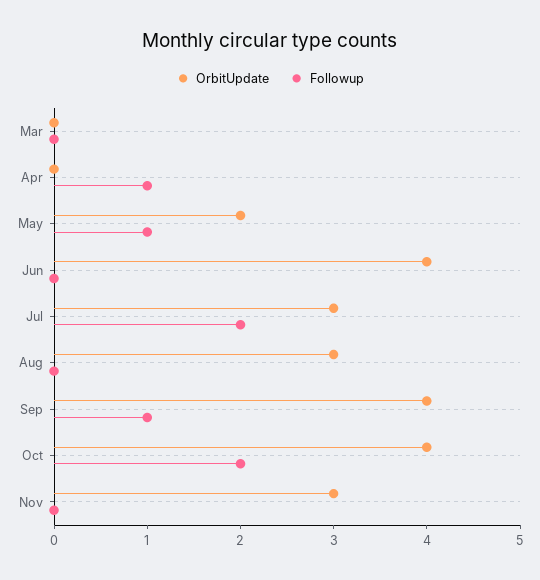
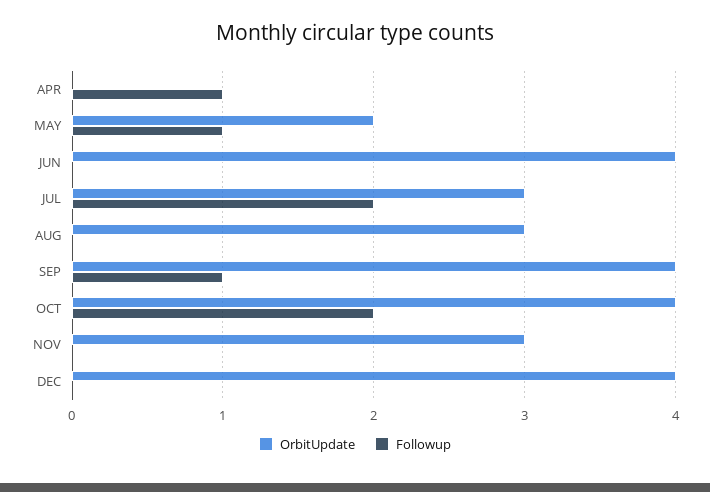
OrbitUpdate, Mar: 0 -> none
Followup, Mar: 0 -> none
OrbitUpdate, DEC: none -> 4
Followup, DEC: none -> 0

